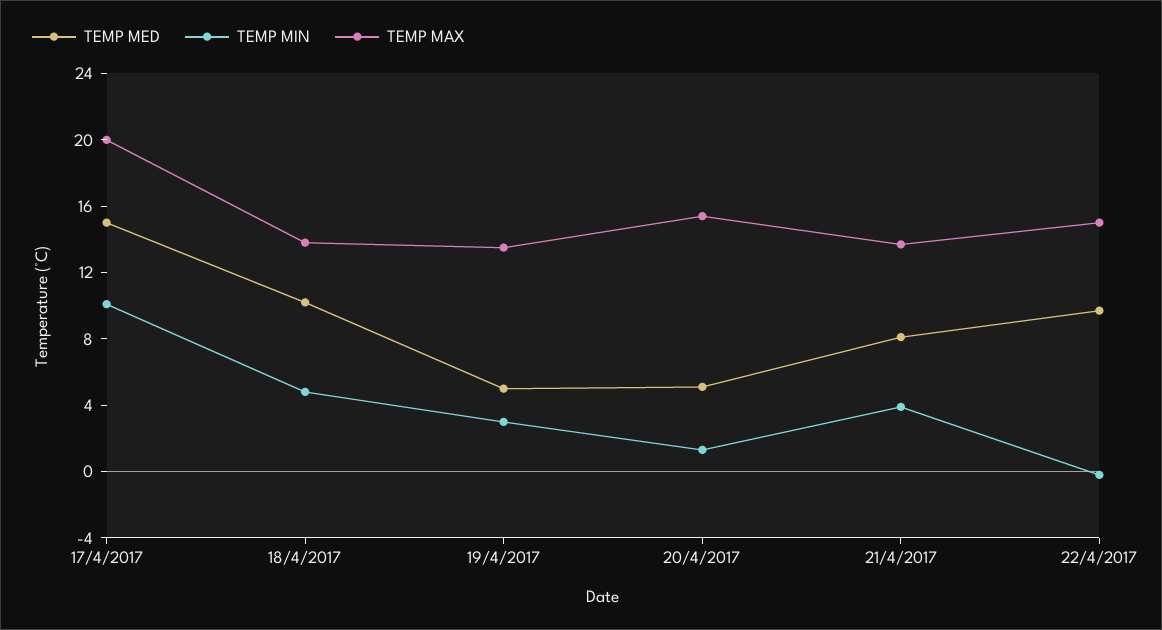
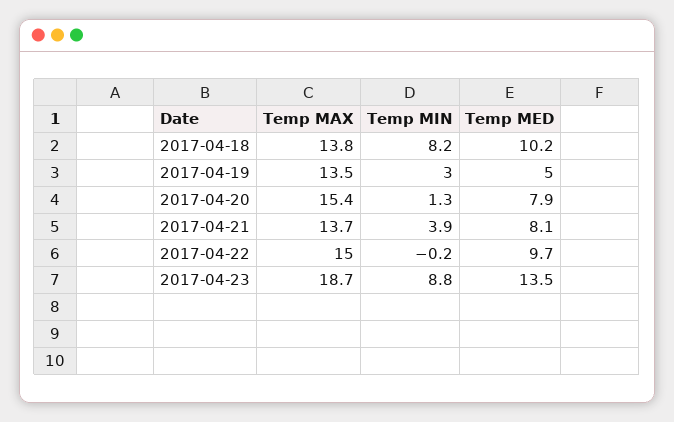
TEMP MED, 17/4/2017: 15 -> none
TEMP MIN, 17/4/2017: 10 -> none
TEMP MAX, 17/4/2017: 20 -> none
TEMP MIN, 18/4/2017: 5 -> 8.2
TEMP MED, 20/4/2017: 5 -> 7.9
TEMP MAX, 2017-04-23: none -> 18.7
TEMP MIN, 2017-04-23: none -> 8.8
TEMP MED, 2017-04-23: none -> 13.5

